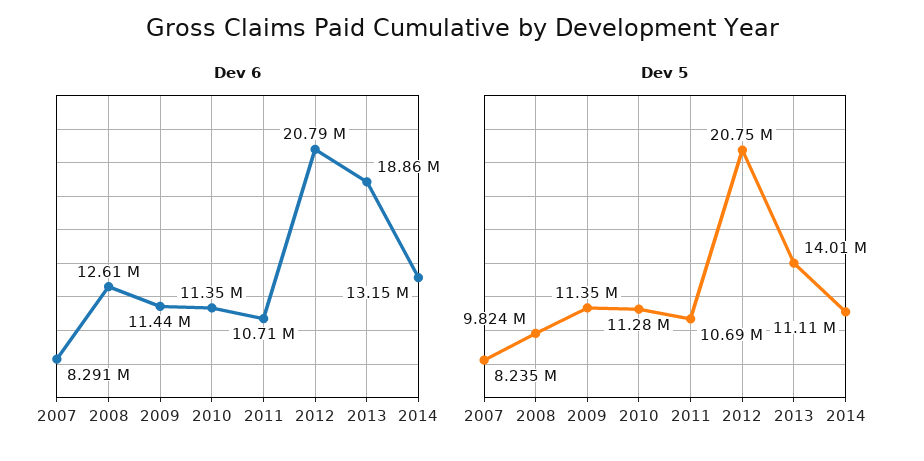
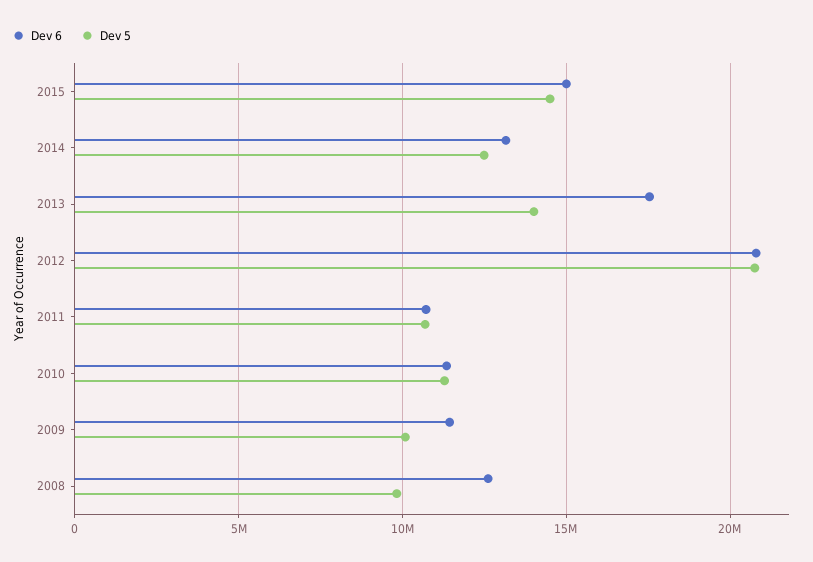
Dev 6, 2007: 8291000 -> none
Dev 6, 2013: 18860000 -> 17500000
Dev 5, 2007: 8235000 -> none
Dev 5, 2009: 11350000 -> 10000000
Dev 5, 2014: 11110000 -> 12500000
Dev 6, 2015: none -> 15000000
Dev 5, 2015: none -> 14500000

